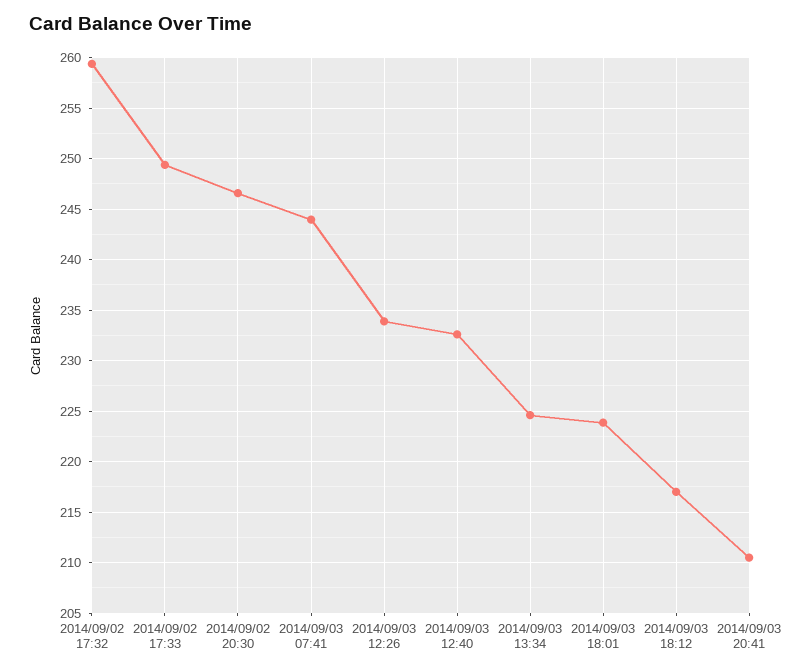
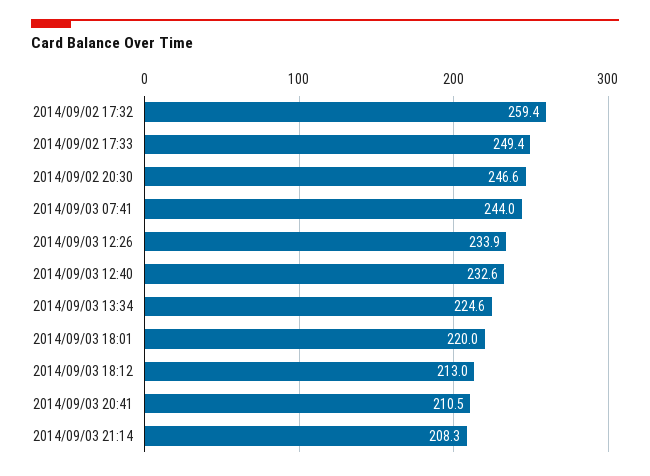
2014/09/03 18:01: 224 -> 220
2014/09/03 18:12: 217 -> 213
2014/09/03 21:14: none -> 208.3

